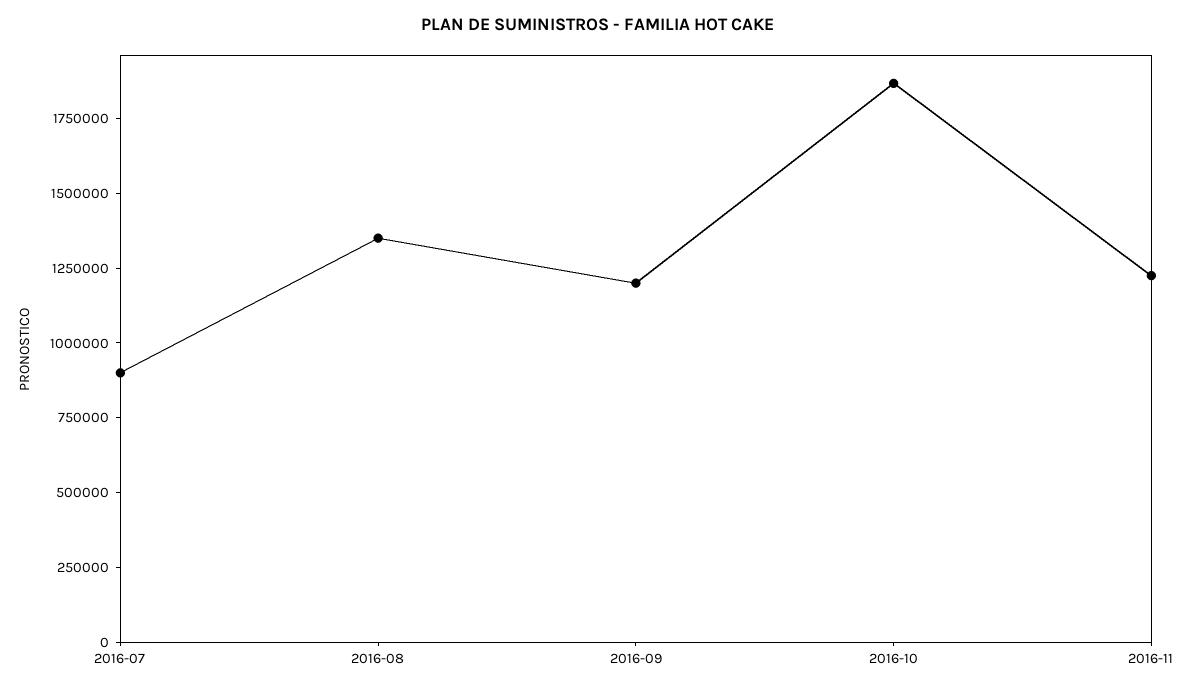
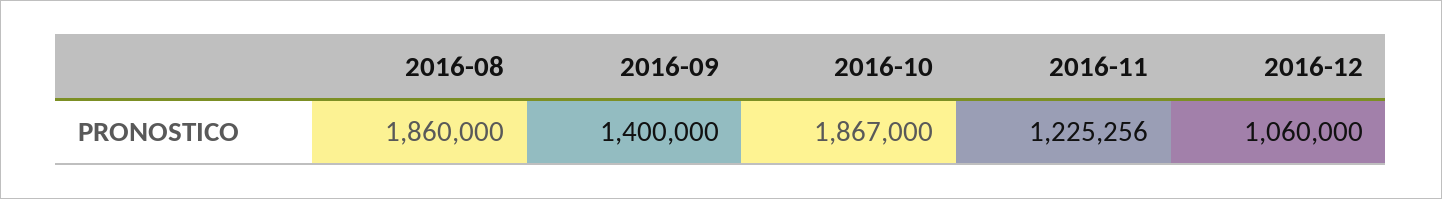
2016-07: 900000 -> none
2016-08: 1350000 -> 1860000
2016-09: 1200000 -> 1400000
2016-12: none -> 1060000

